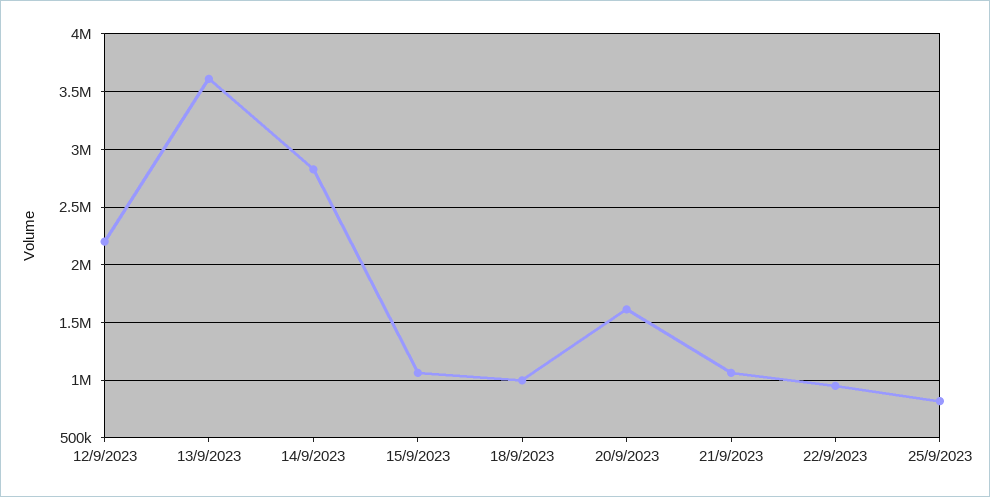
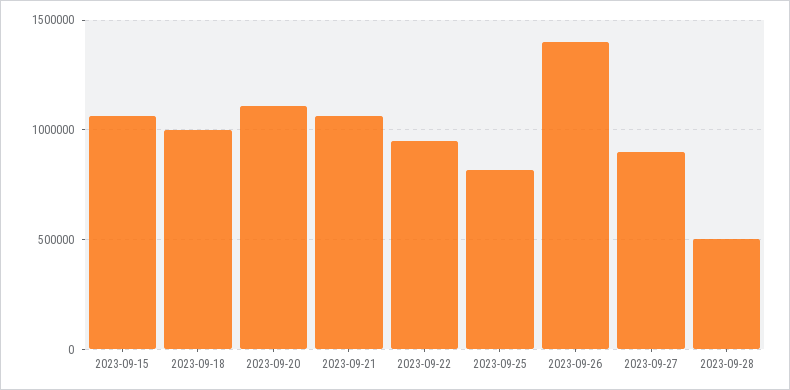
12/9/2023: 2200000 -> none
13/9/2023: 3600000 -> none
14/9/2023: 2800000 -> none
20/9/2023: 1600000 -> 1100000
2023-09-26: none -> 1400000
2023-09-27: none -> 900000
2023-09-28: none -> 500000

